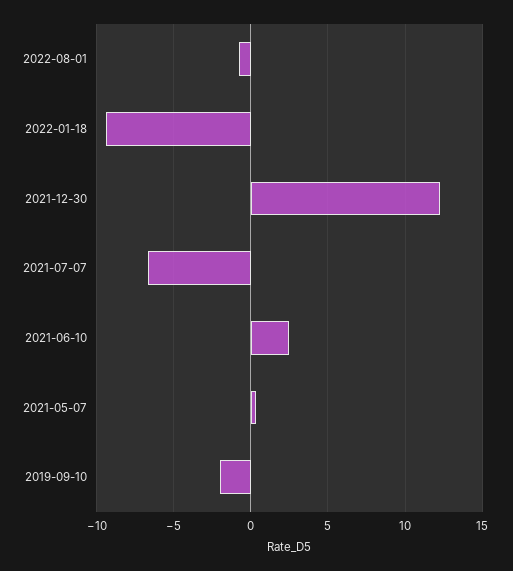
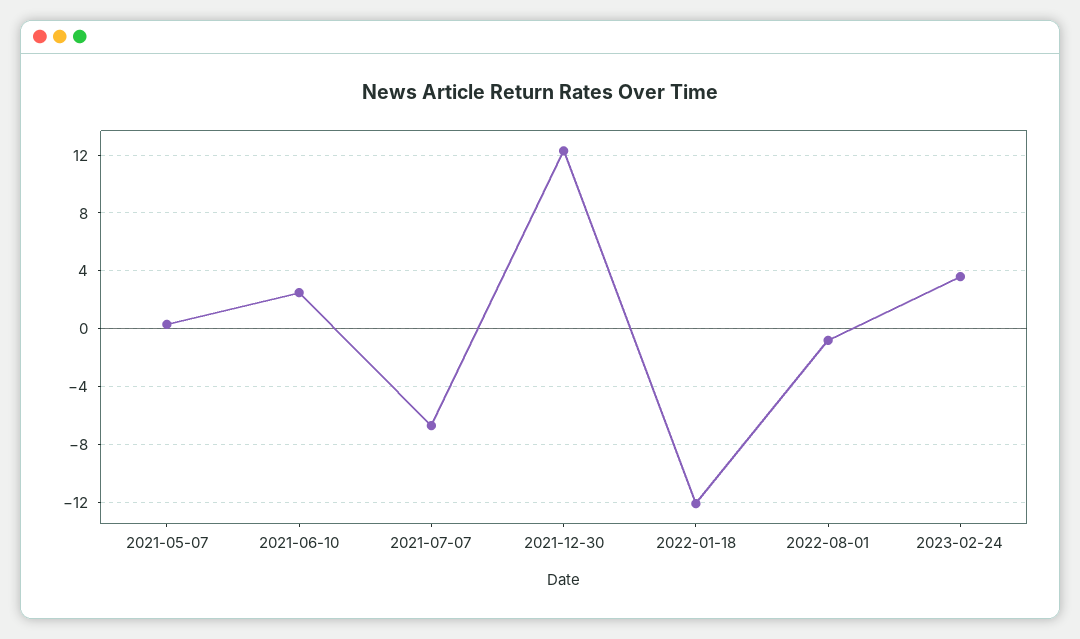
2022-01-18: -9.5 -> -12
2019-09-10: -2 -> none
2023-02-24: none -> 3.5

